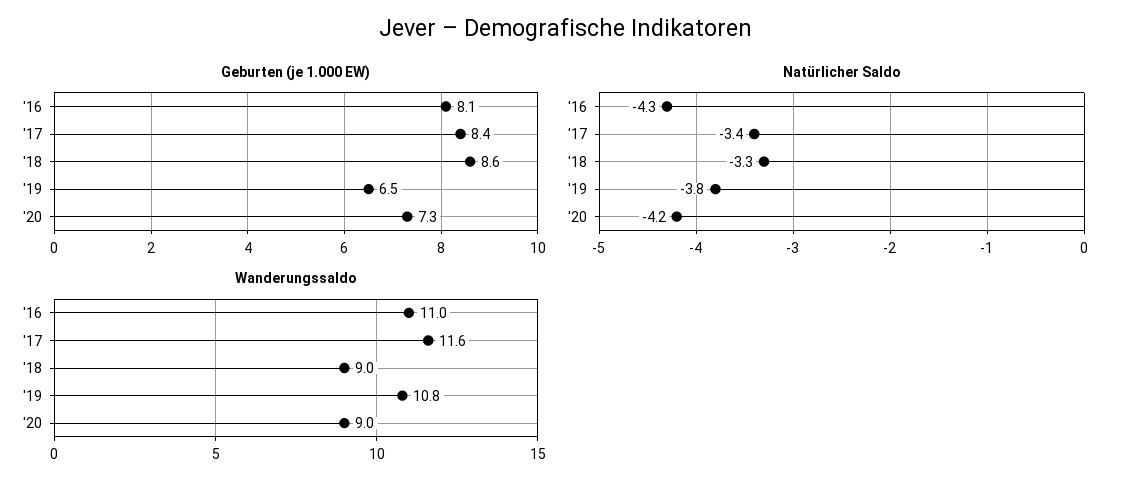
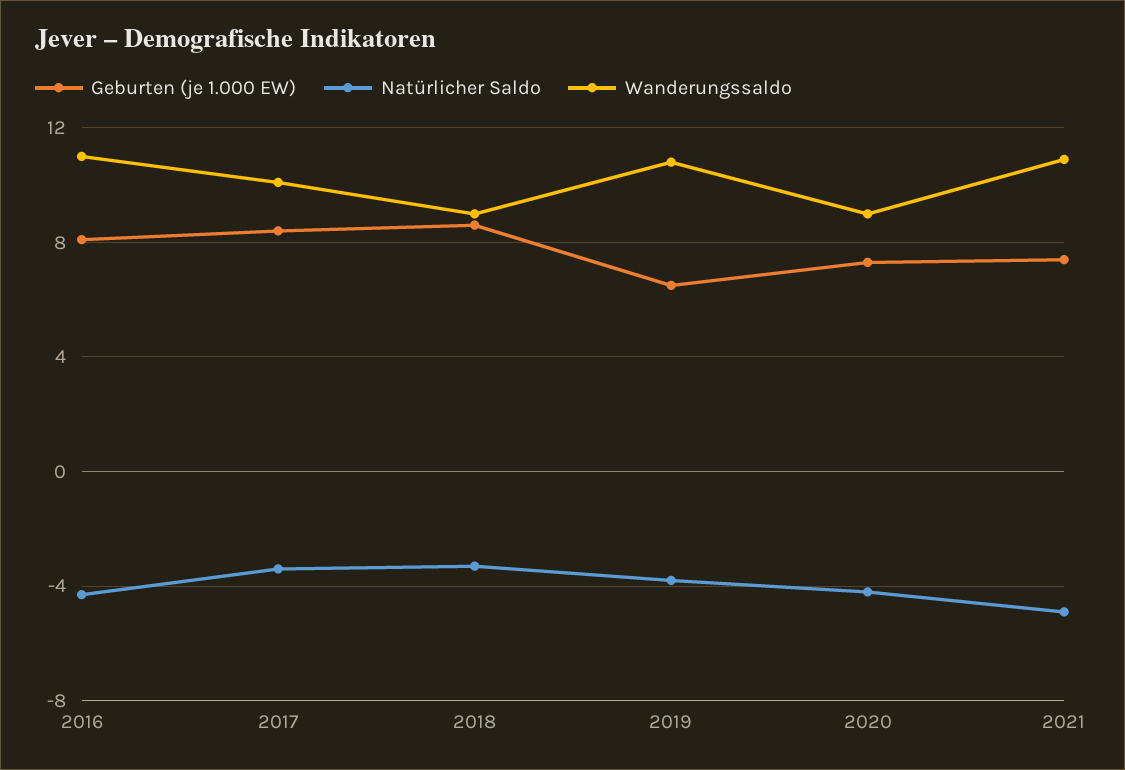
Wanderungssaldo, '17: 11.6 -> 10
Geburten (je 1.000 EW), 2021: none -> 7.5
Natürlicher Saldo, 2021: none -> -5
Wanderungssaldo, 2021: none -> 11

